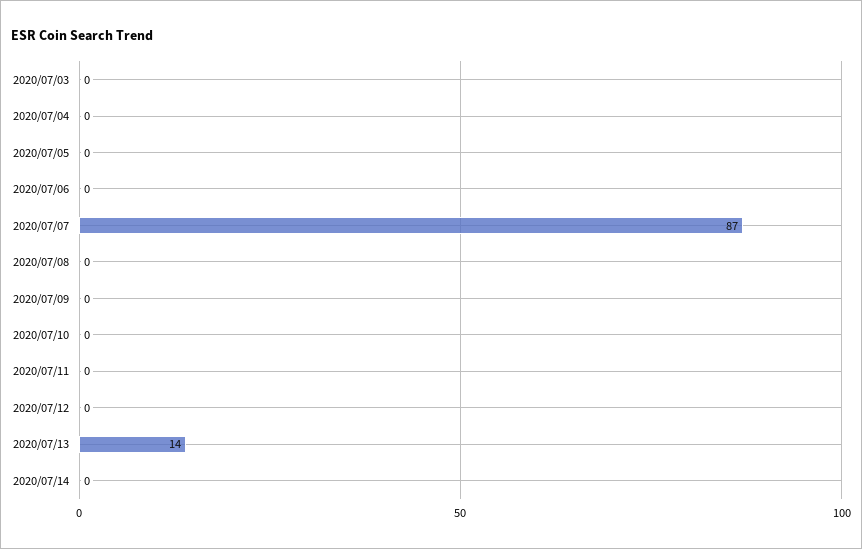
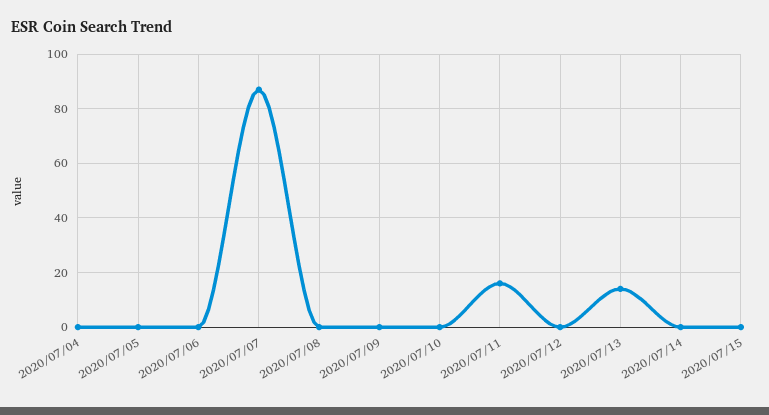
2020/07/03: 0 -> none
2020/07/11: 0 -> 15
2020/07/15: none -> 0

